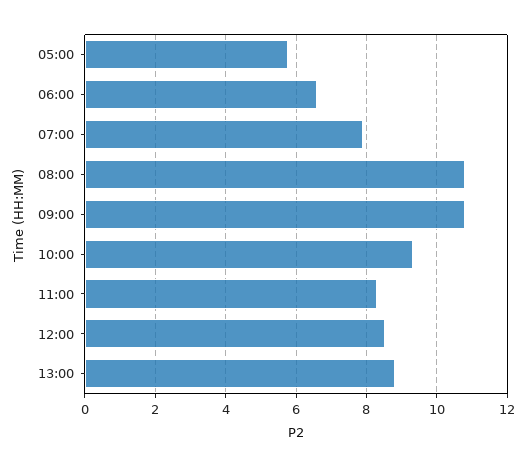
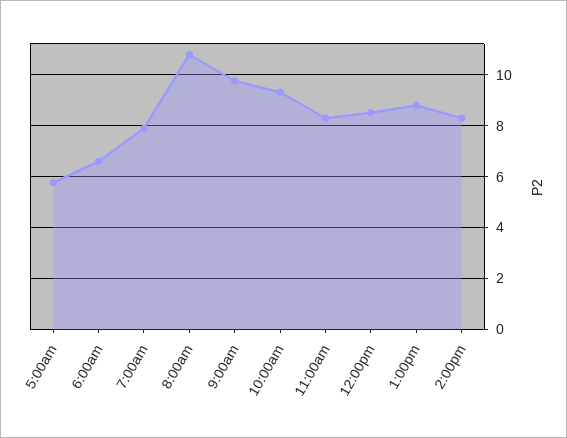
09:00: 10.8 -> 9.75
2:00pm: none -> 8.25

